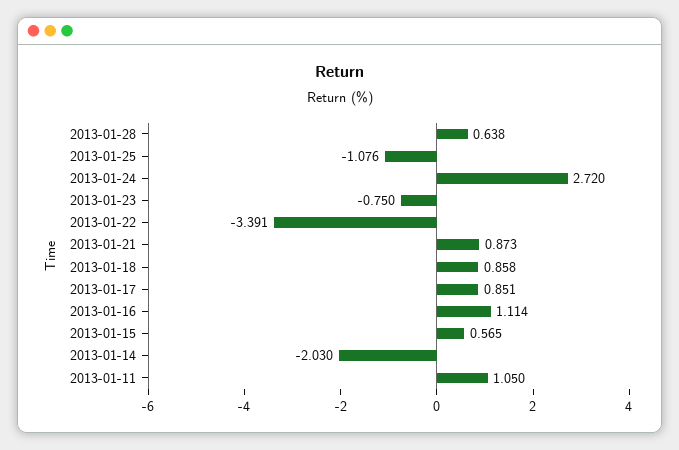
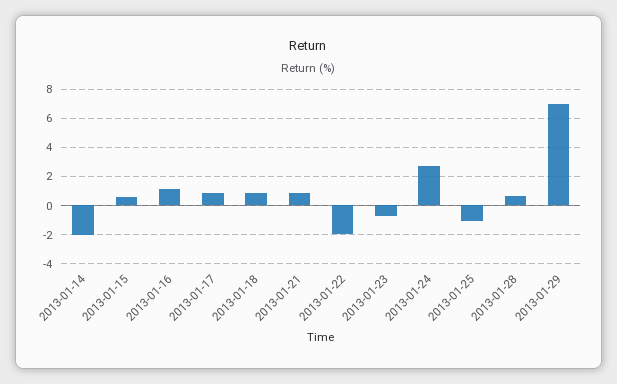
2013-01-22: -3.391 -> -2
2013-01-11: 1.05 -> none
2013-01-29: none -> 7

